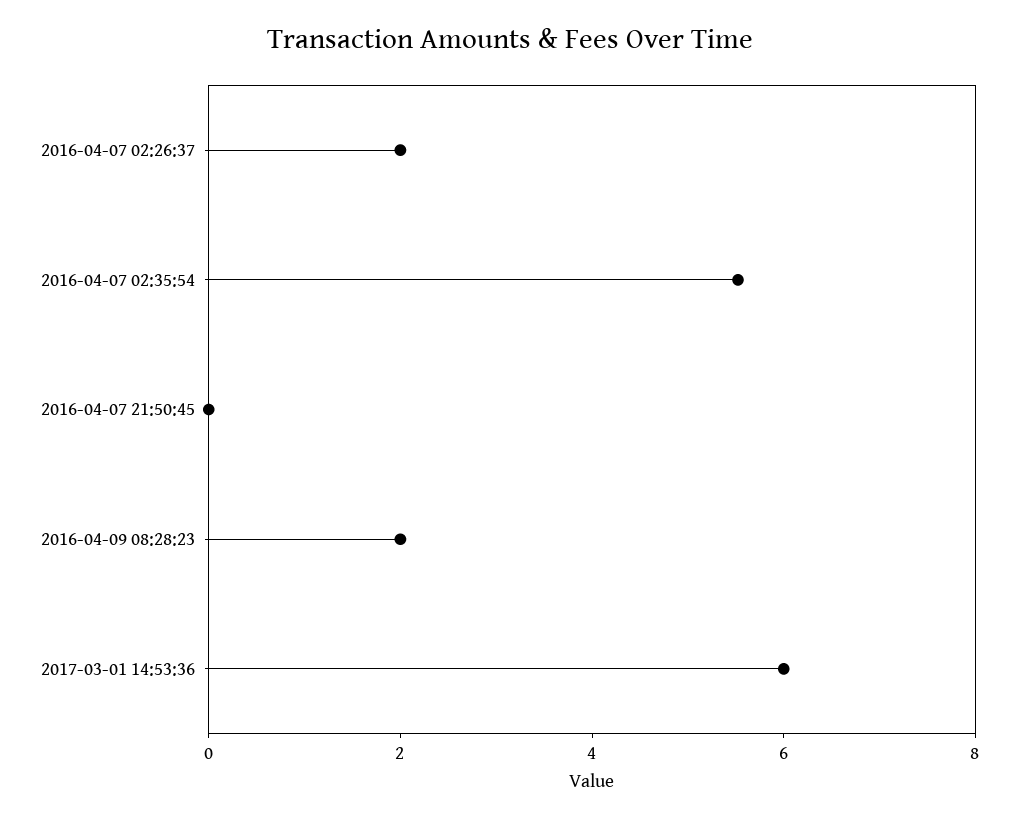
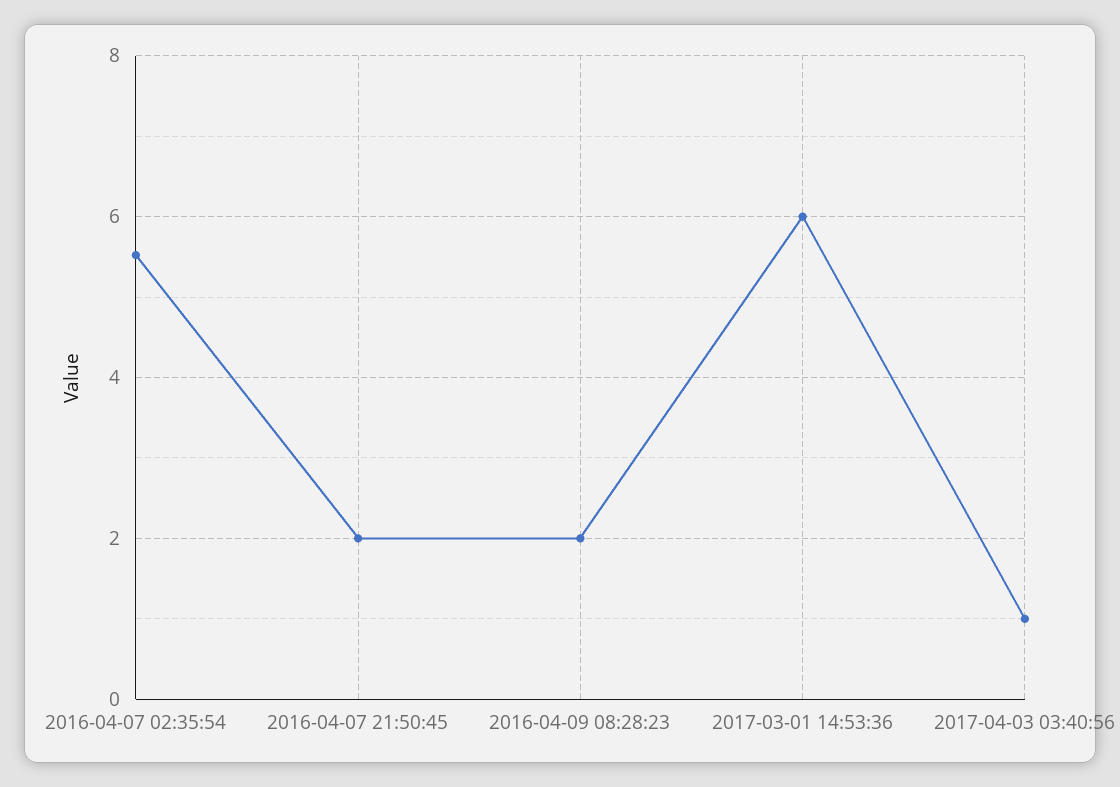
2016-04-07 02:26:37: 2 -> none
2016-04-07 21:50:45: 0 -> 2
2017-04-03 03:40:56: none -> 1

